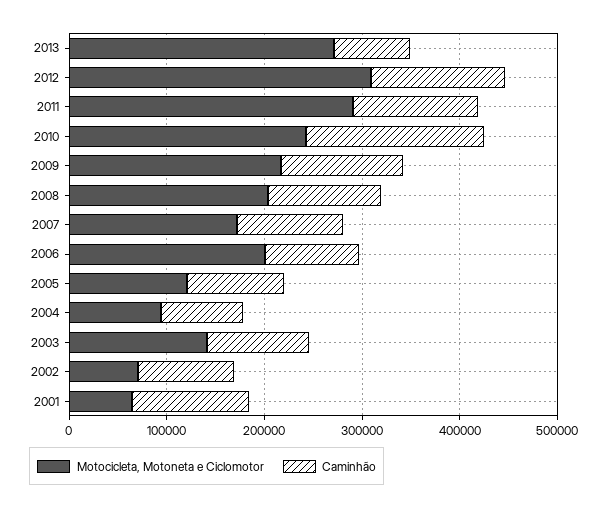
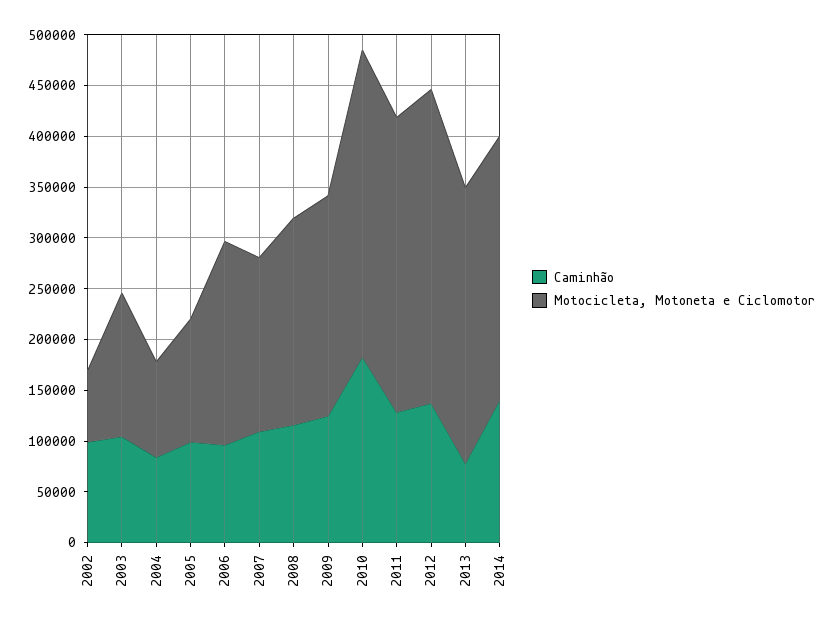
Motocicleta, Motoneta e Ciclomotor, 2010: 240000 -> 300000
Motocicleta, Motoneta e Ciclomotor, 2001: 60000 -> none
Caminhão, 2001: 120000 -> none
Caminhão, 2014: none -> 140000
Motocicleta, Motoneta e Ciclomotor, 2014: none -> 260000

